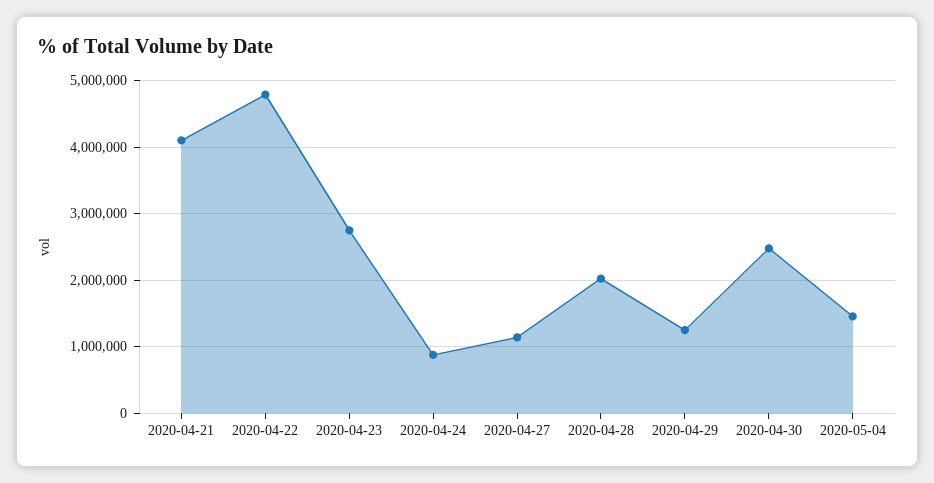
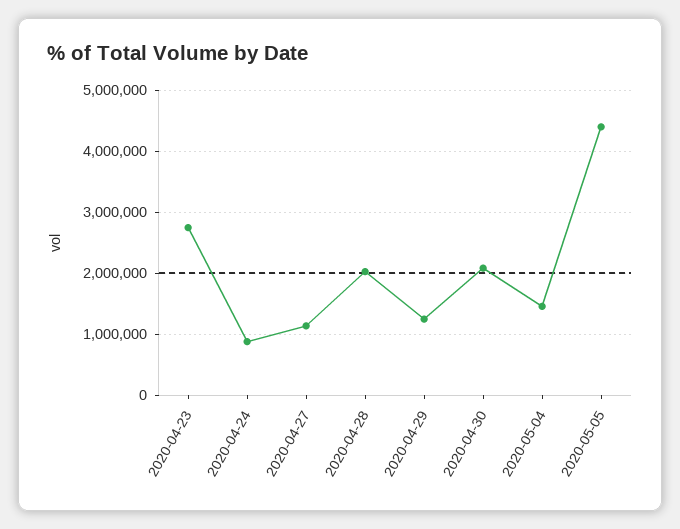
2020-04-21: 4100000 -> none
2020-04-22: 4800000 -> none
2020-04-30: 2500000 -> 2100000
2020-05-05: none -> 4400000

